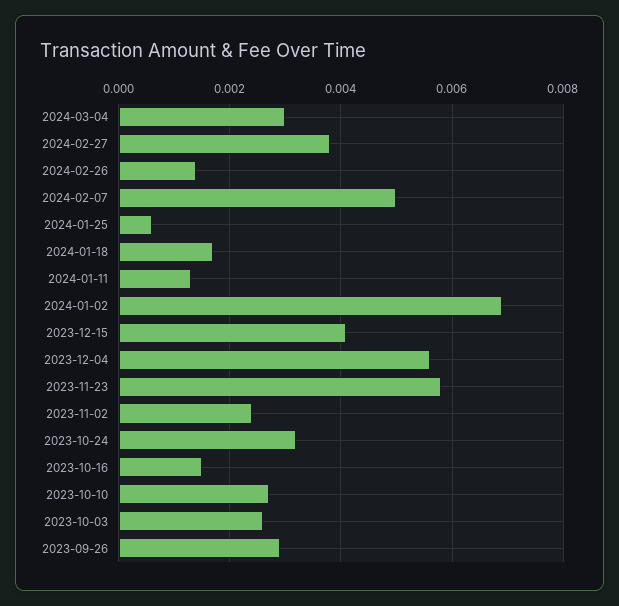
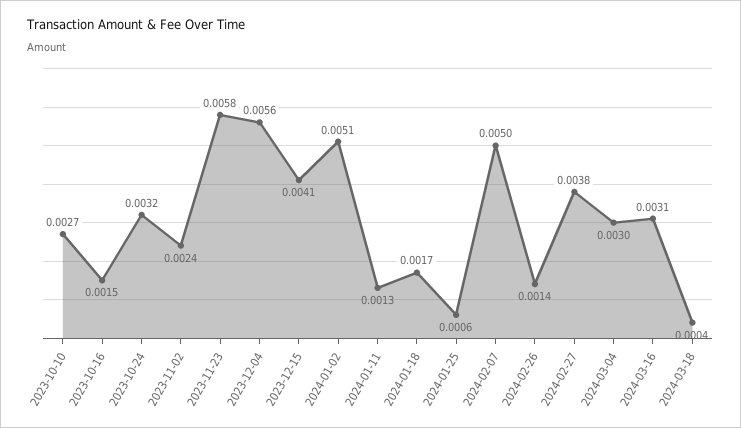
2024-01-02: 0.007 -> 0.0051
2023-10-03: 0.0025 -> none
2023-09-26: 0.003 -> none
2024-03-16: none -> 0.0031
2024-03-18: none -> 0.0004

